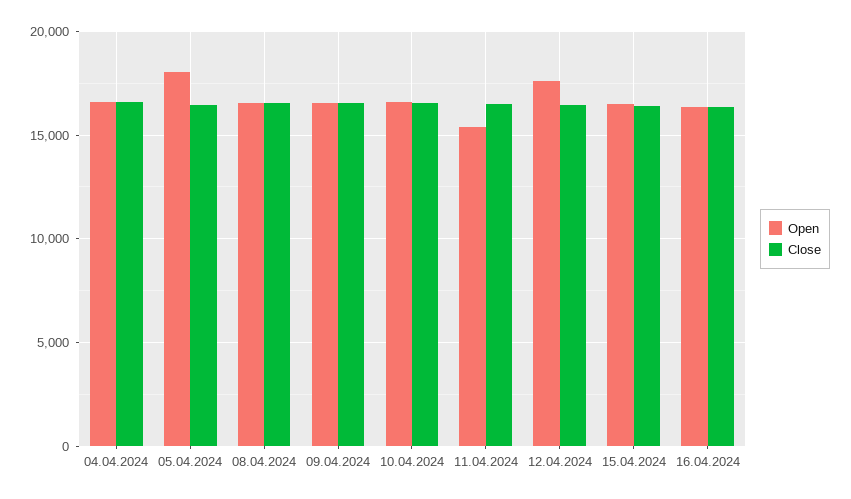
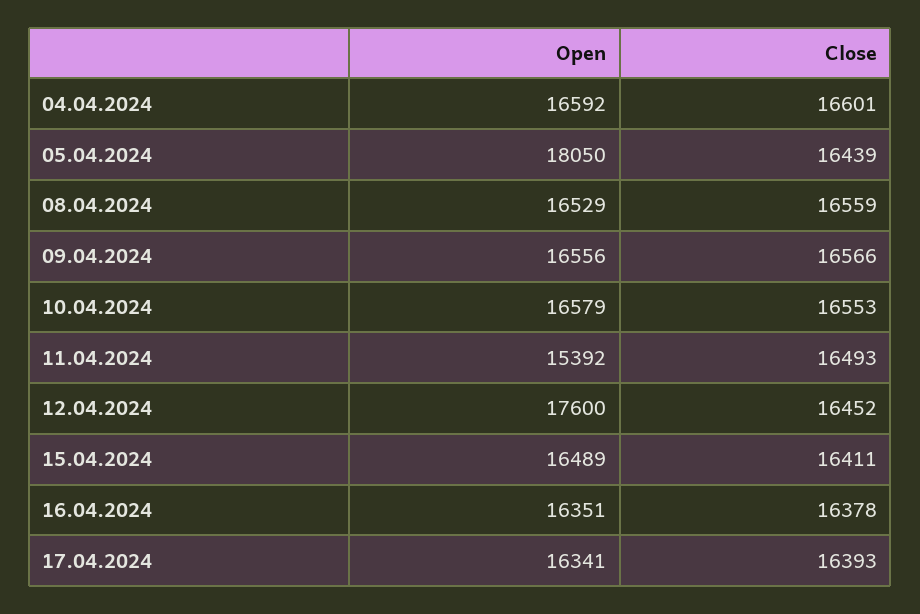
Open, 17.04.2024: none -> 16341
Close, 17.04.2024: none -> 16393

